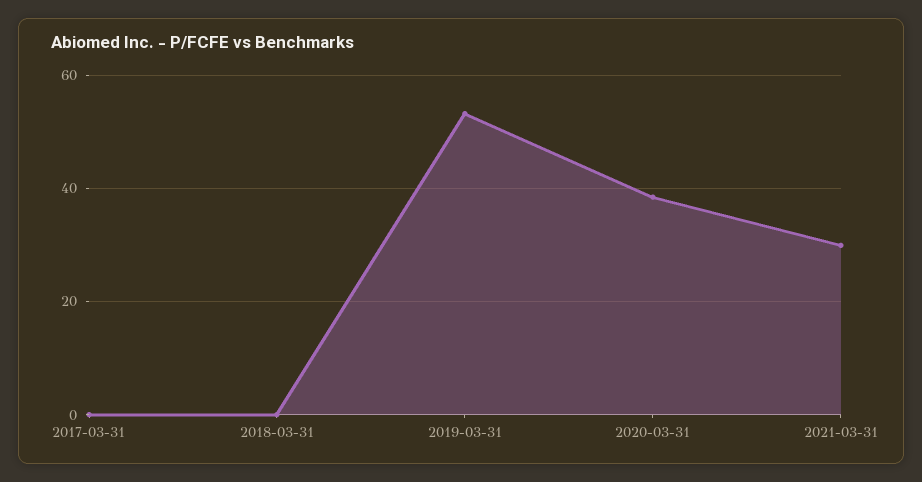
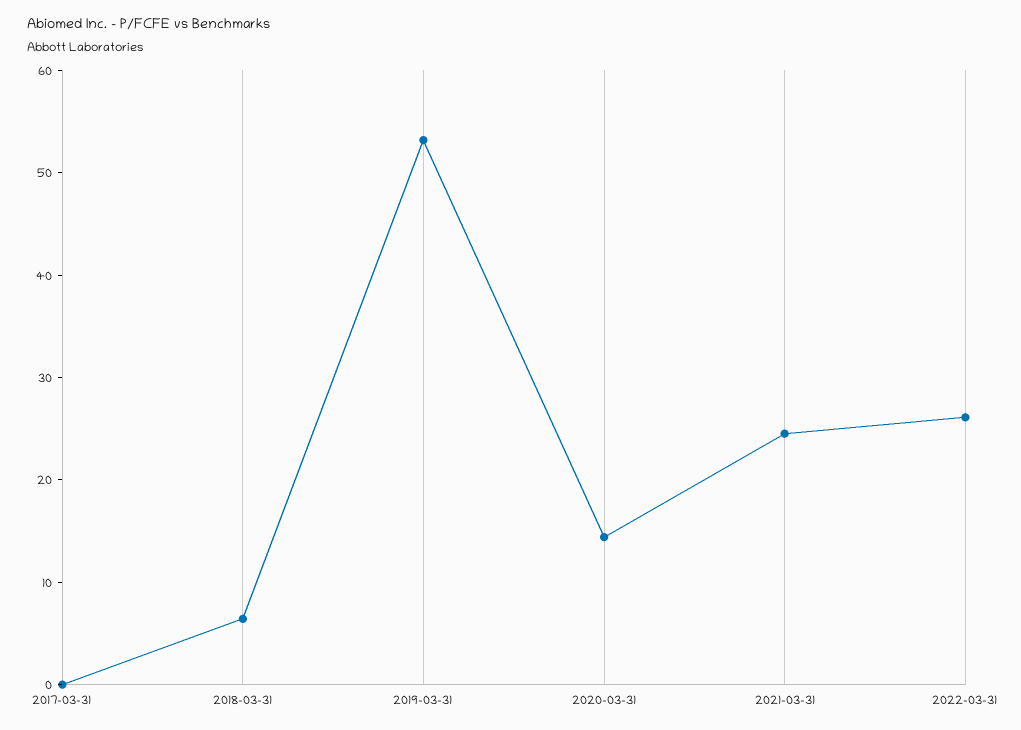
2018-03-31: 0 -> 6
2020-03-31: 38 -> 14
2021-03-31: 30 -> 24
2022-03-31: none -> 26

